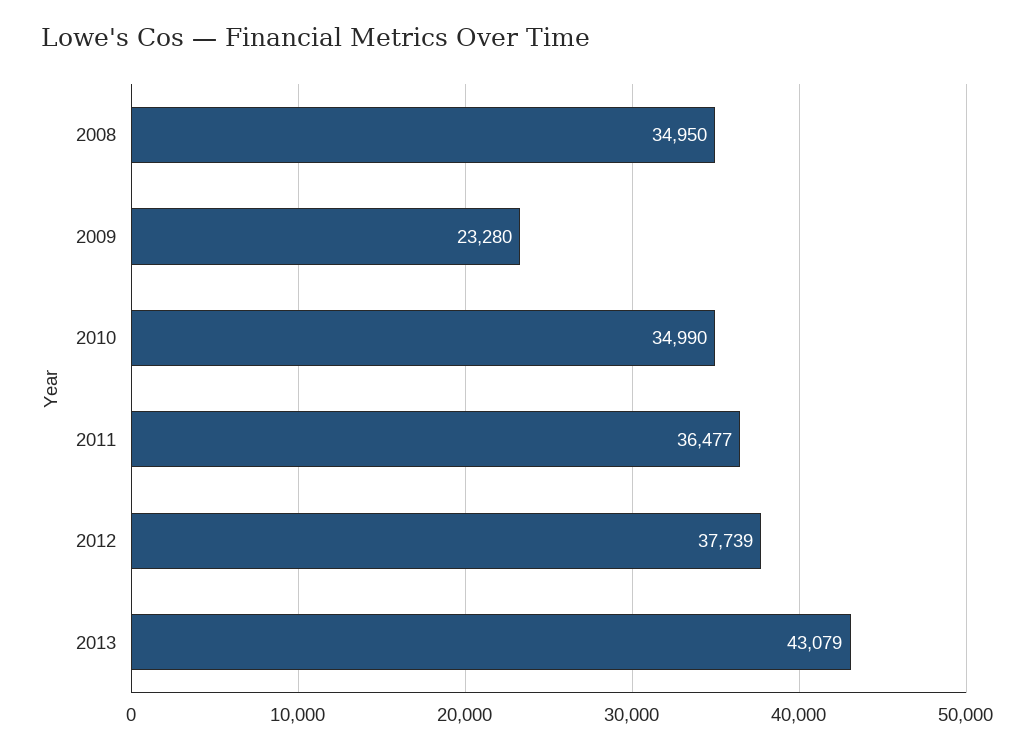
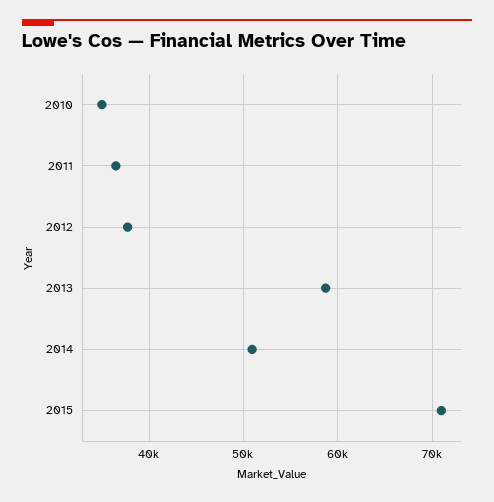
2008: 34950 -> none
2009: 23280 -> none
2013: 43079 -> 59000
2014: none -> 51000
2015: none -> 71000

